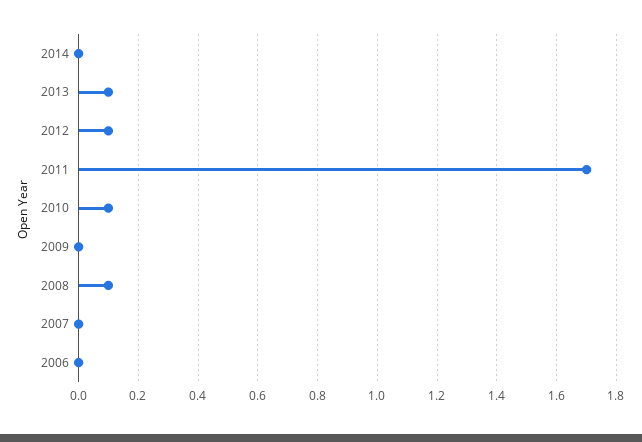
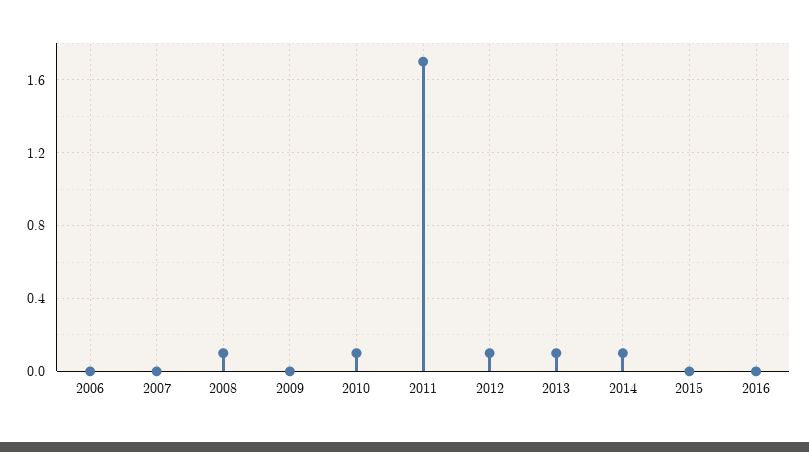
2014: 0 -> 0.1
2015: none -> 0
2016: none -> 0

